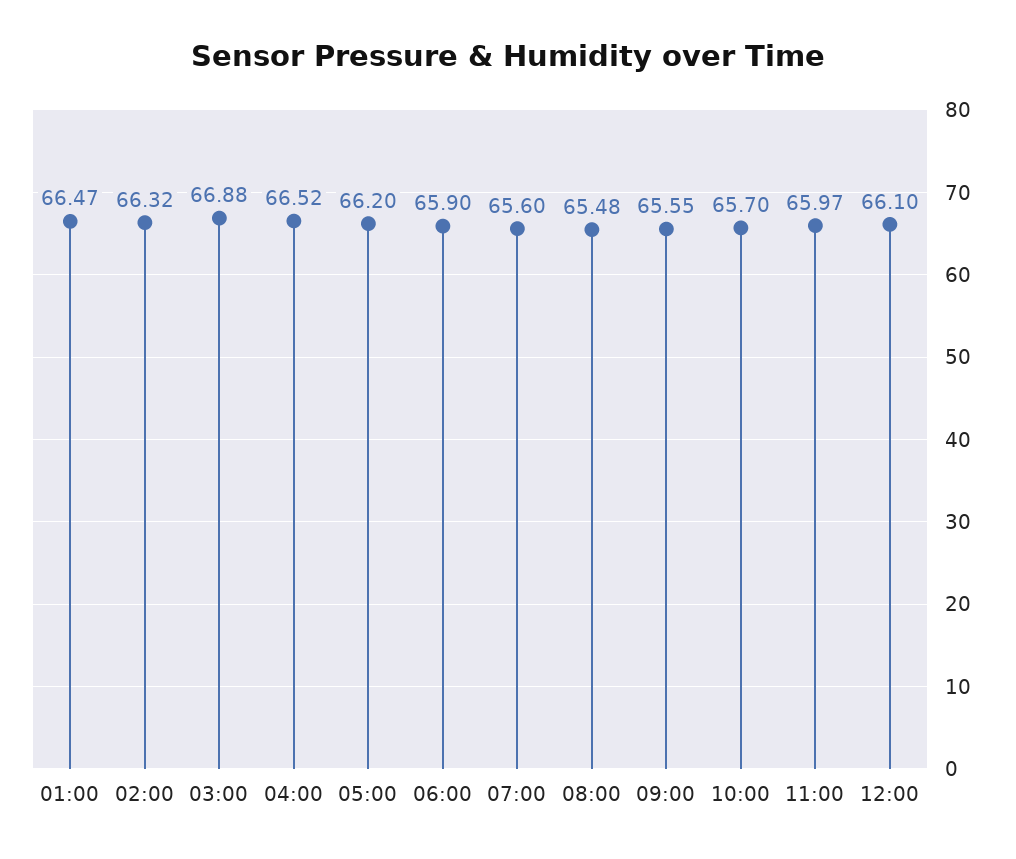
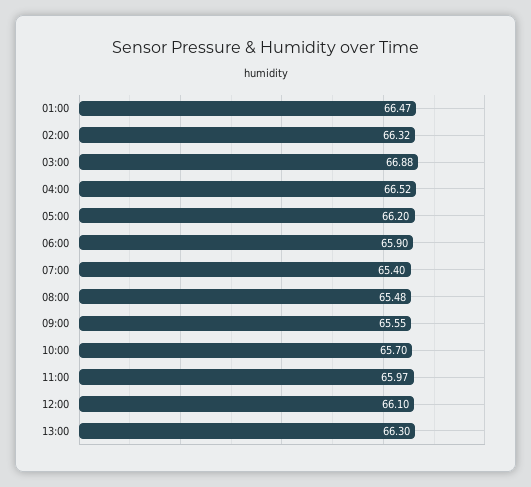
07:00: 65.6 -> 65.4
13:00: none -> 66.3

